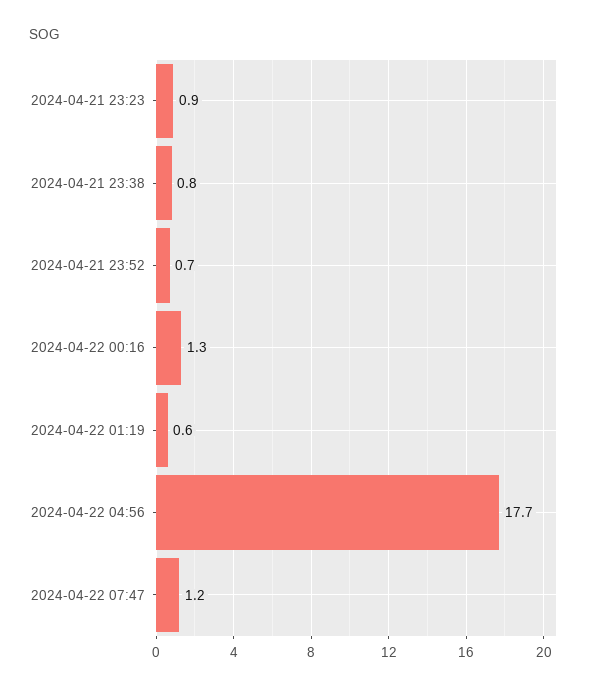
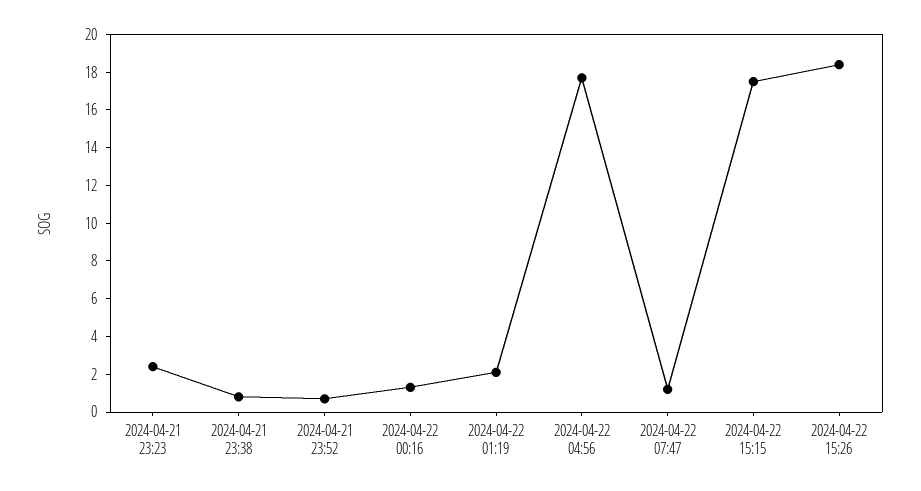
2024-04-21 23:23: 0.9 -> 2.5
2024-04-22 01:19: 0.6 -> 2
2024-04-22 15:15: none -> 17.5
2024-04-22 15:26: none -> 18.5

